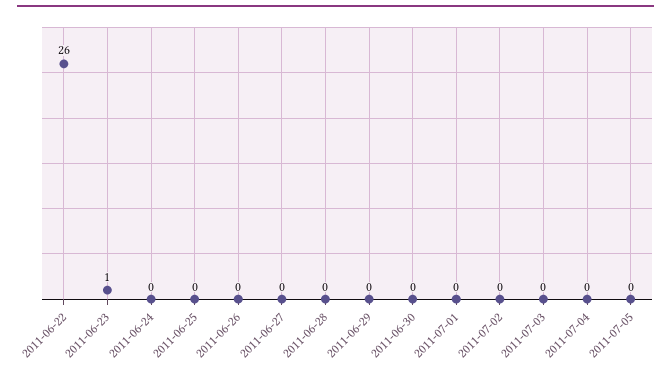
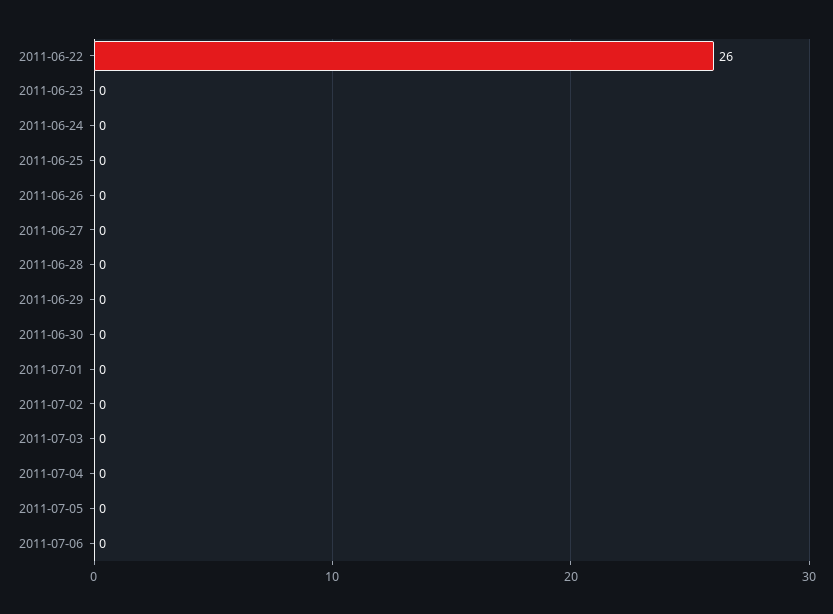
2011-06-23: 1 -> 0
2011-07-06: none -> 0

